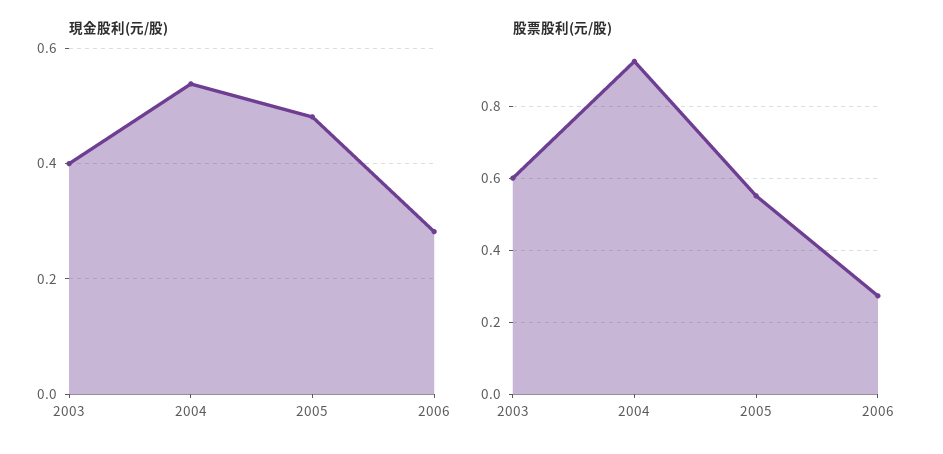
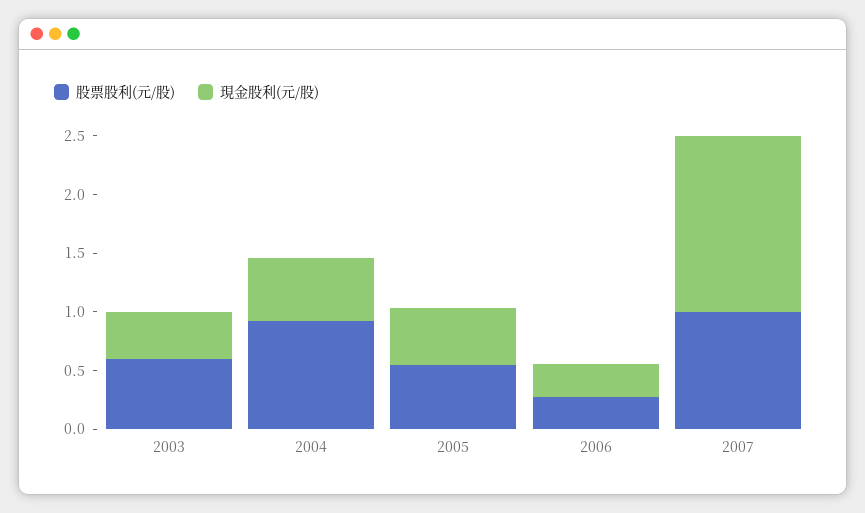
股票股利(元/股), 2007: none -> 1
現金股利(元/股), 2007: none -> 1.5

